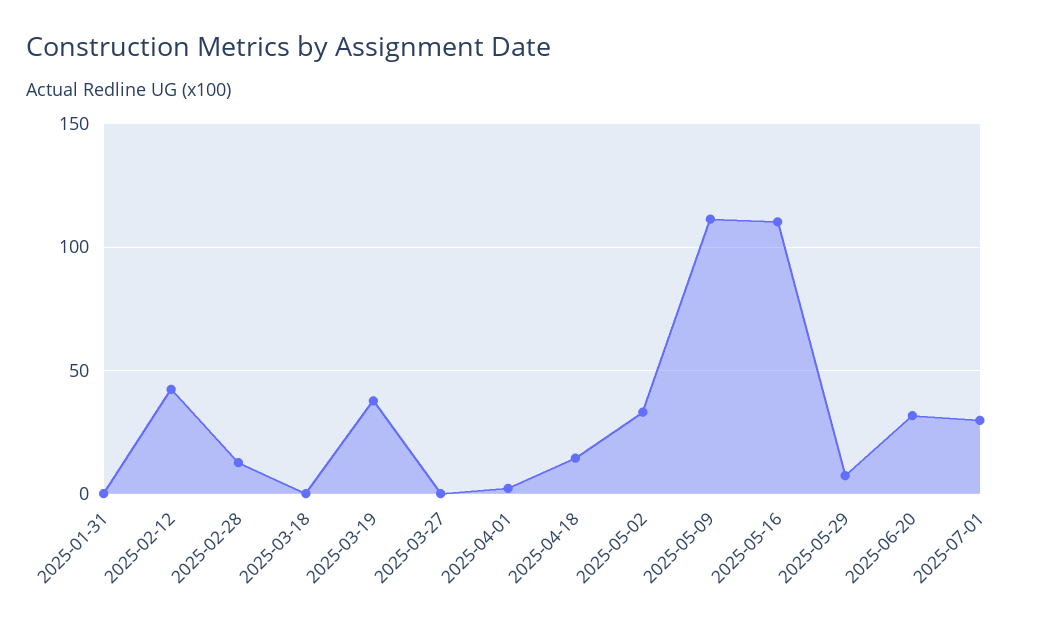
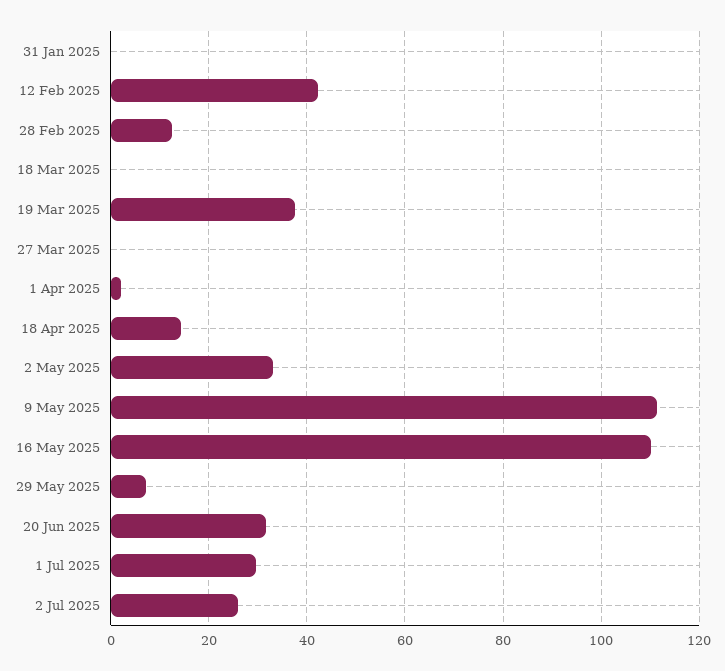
2 Jul 2025: none -> 26

